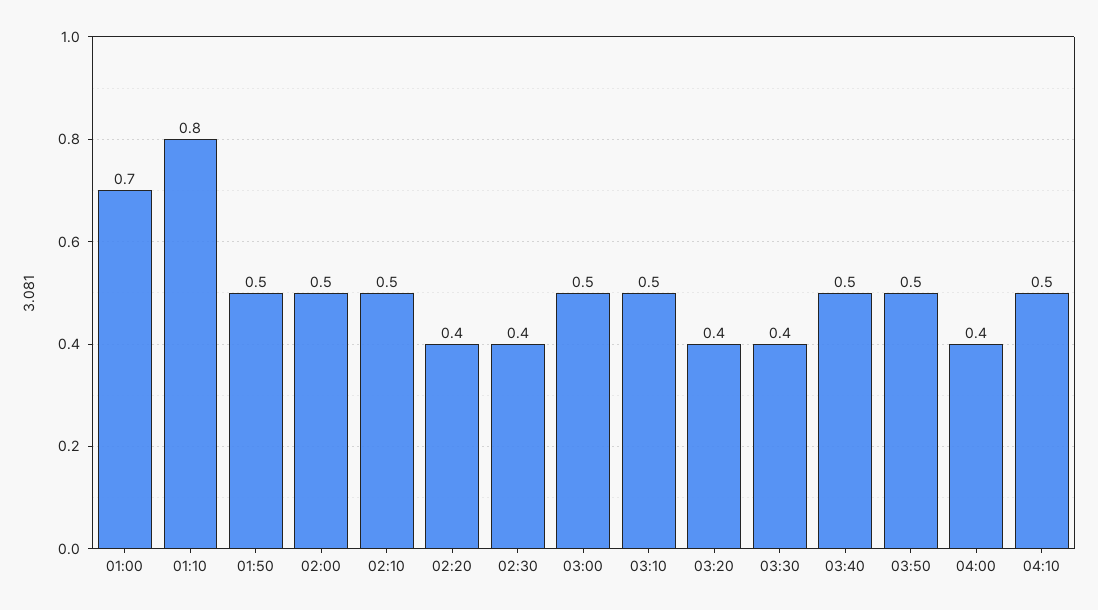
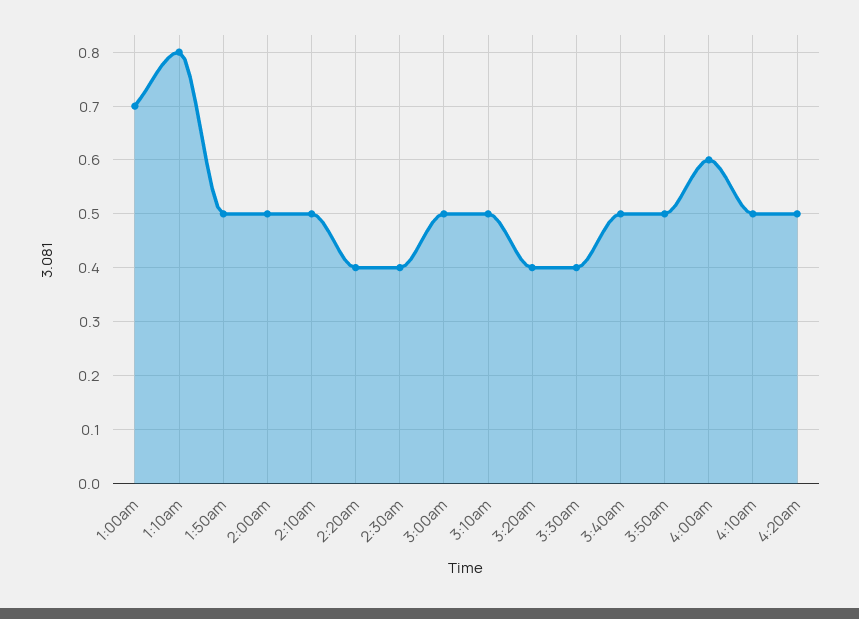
04:00: 0.4 -> 0.6
4:20am: none -> 0.5

